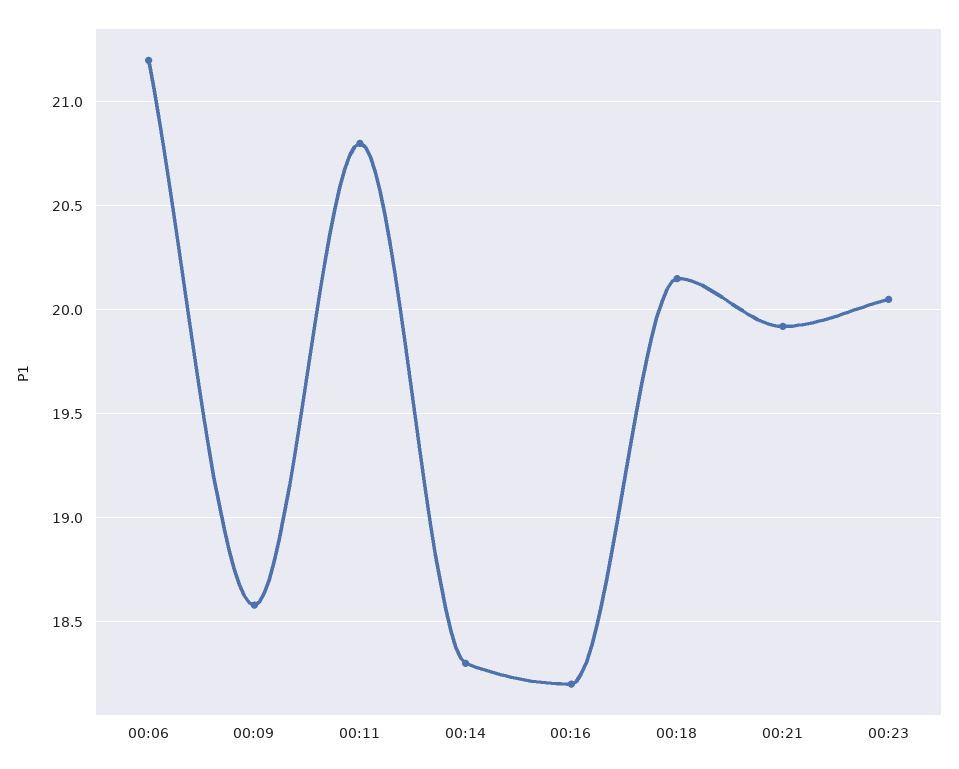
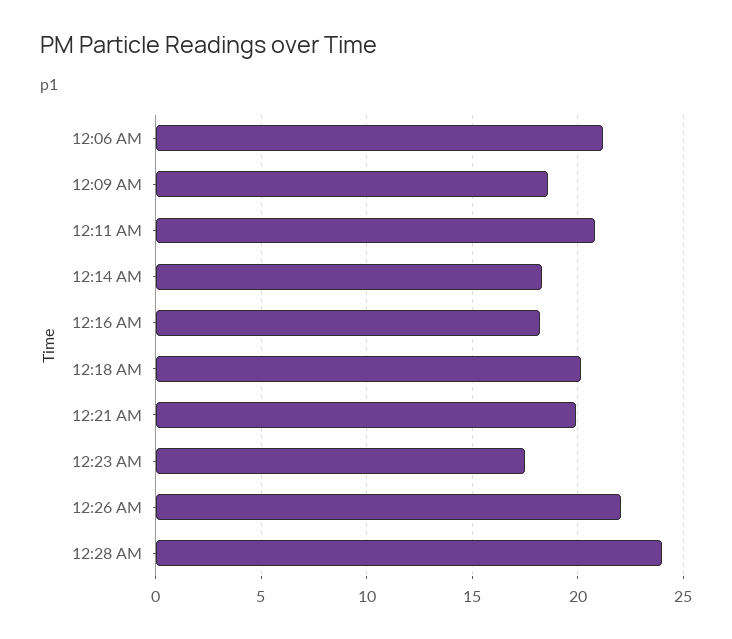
00:23: 20.05 -> 17.5
12:26 AM: none -> 22
12:28 AM: none -> 24

